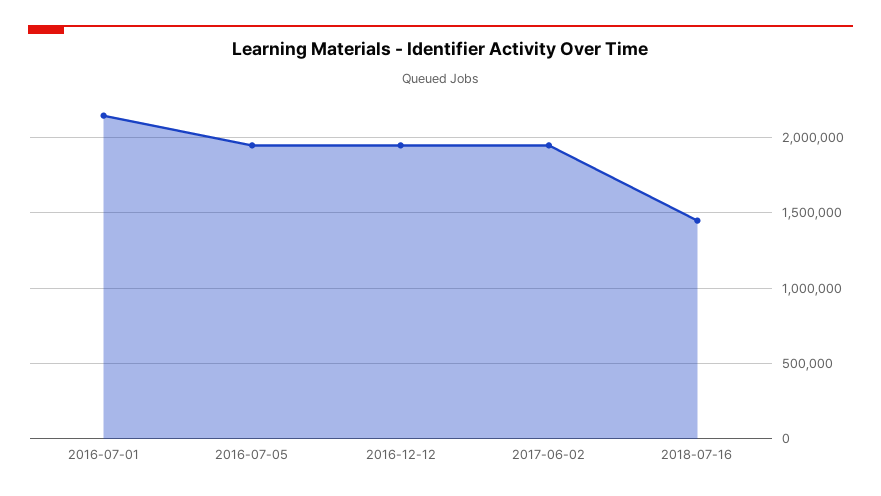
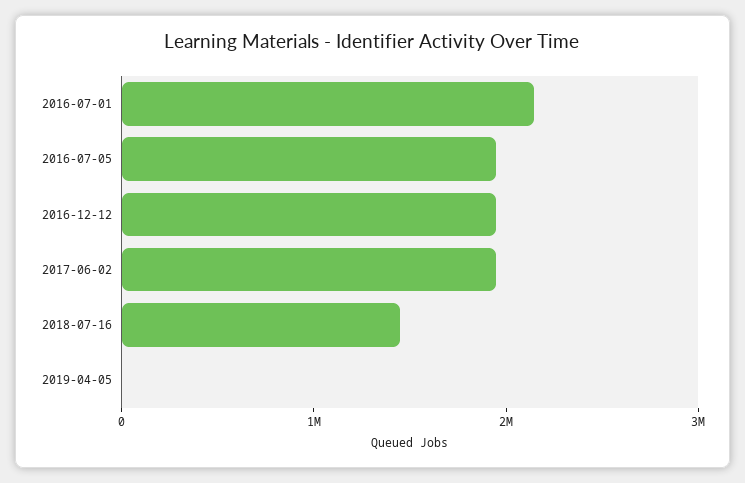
2019-04-05: none -> 0

